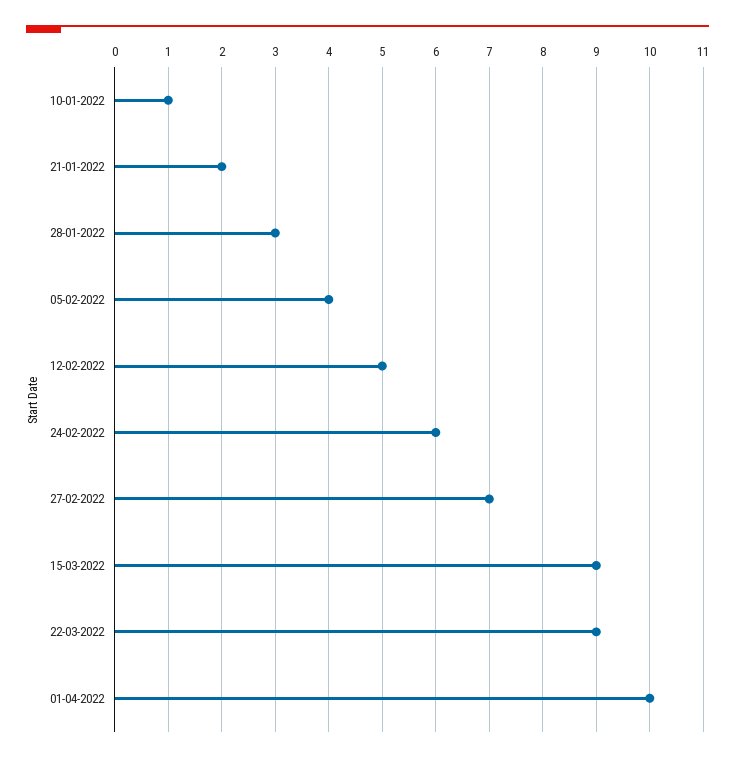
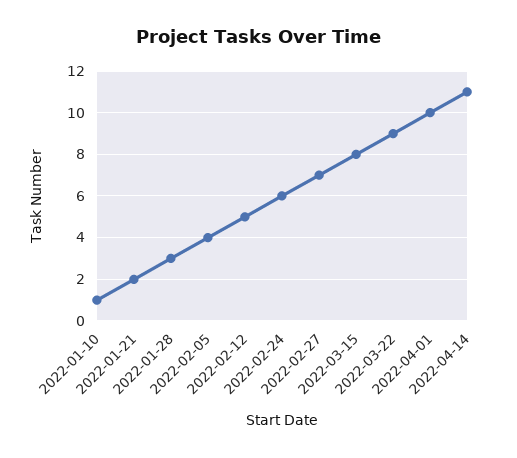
15-03-2022: 9 -> 8
2022-04-14: none -> 11

